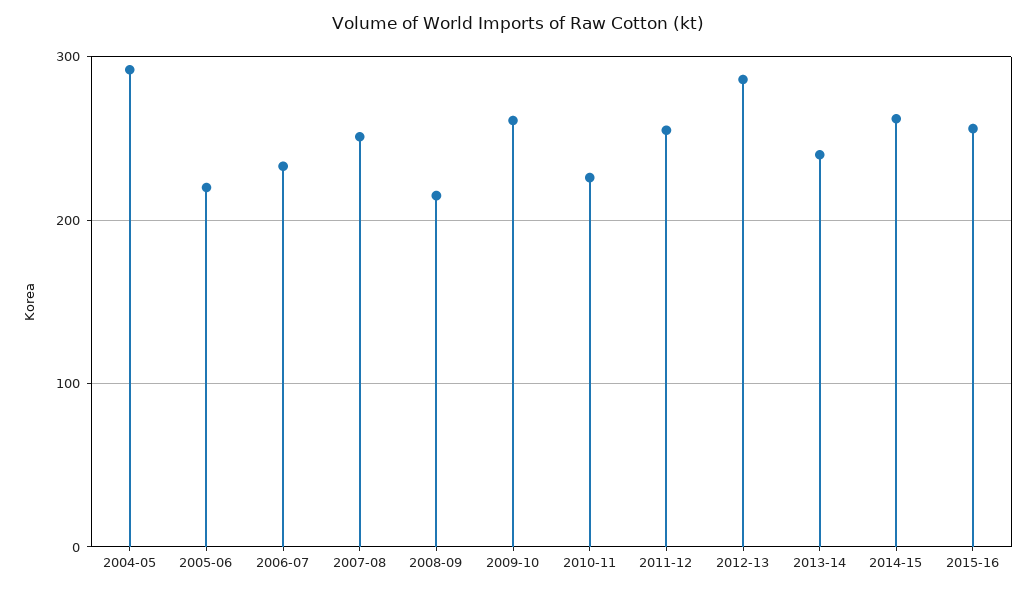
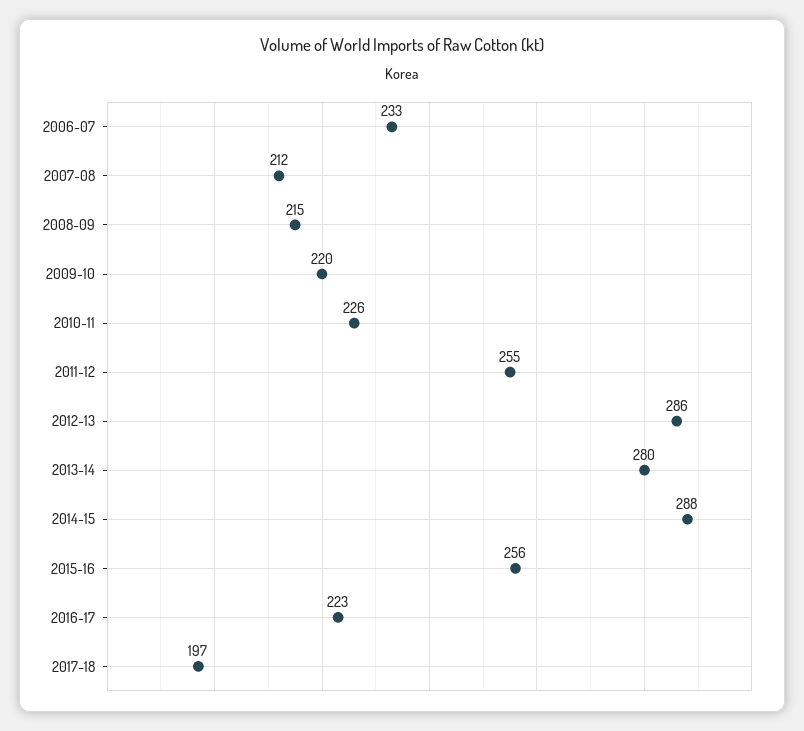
2004-05: 290 -> none
2005-06: 220 -> none
2007-08: 250 -> 212
2009-10: 260 -> 220
2013-14: 240 -> 280
2014-15: 260 -> 288
2016-17: none -> 223
2017-18: none -> 197

